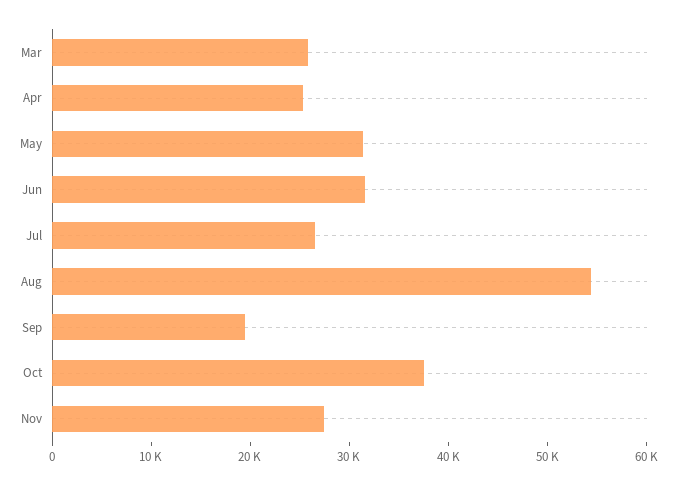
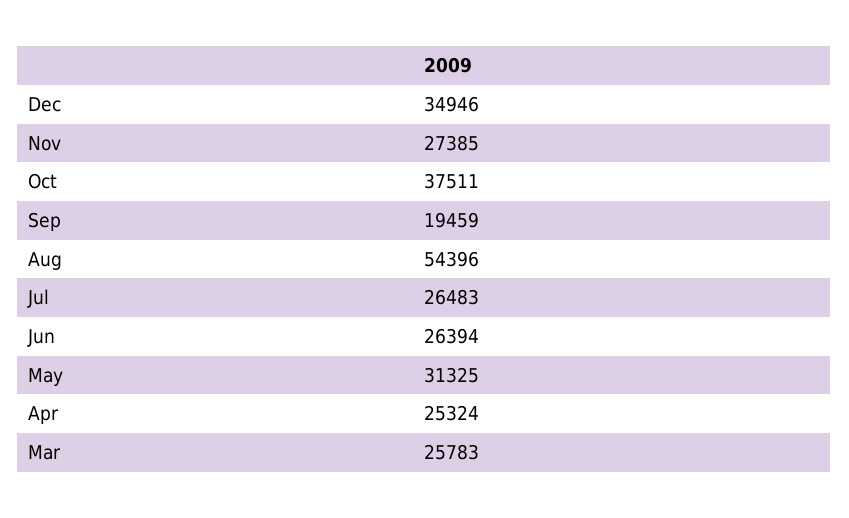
Jun: 32000 -> 26394
Dec: none -> 34946

